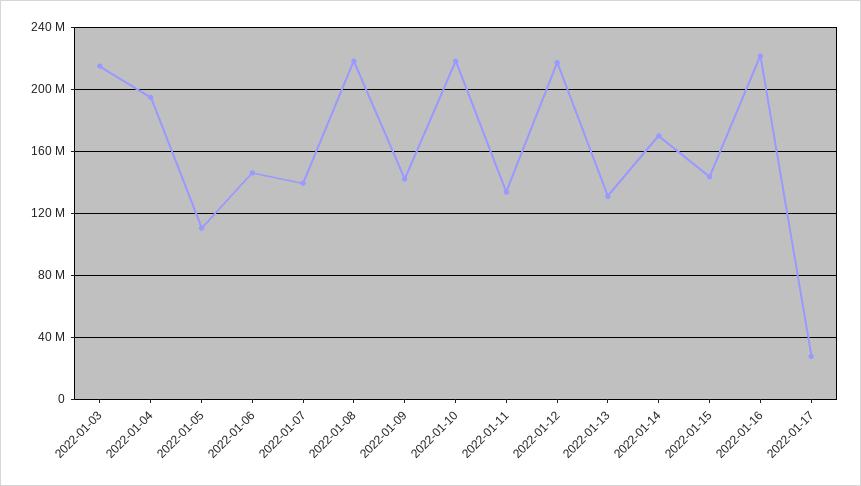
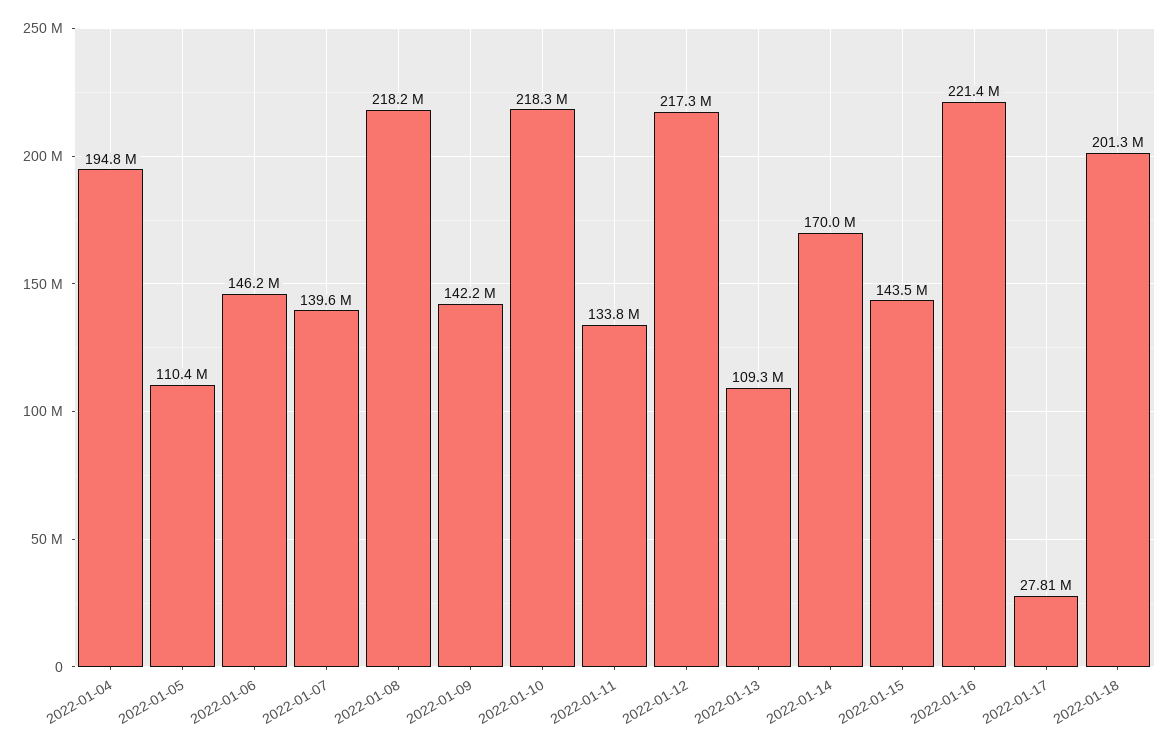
2022-01-03: 215000000 -> none
2022-01-13: 130000000 -> 109300000
2022-01-18: none -> 201300000

